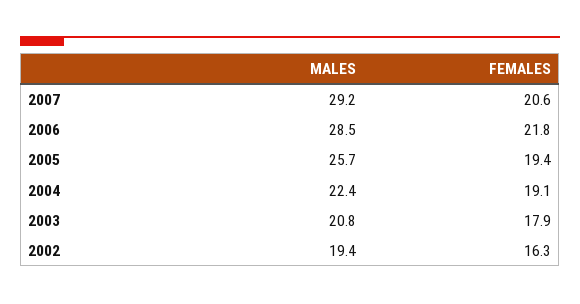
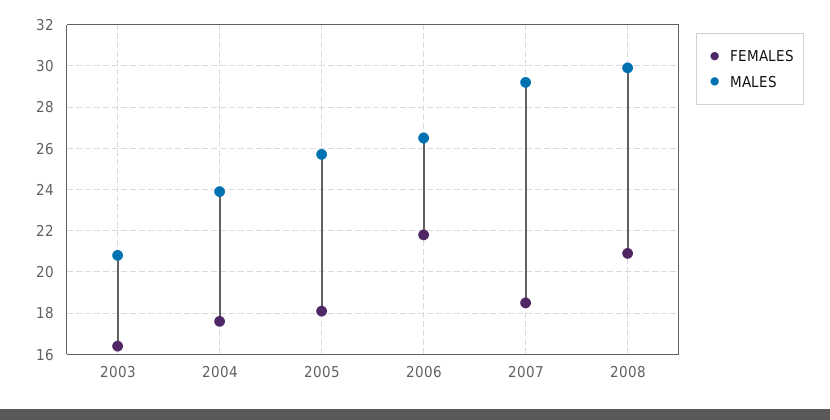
FEMALES, 2007: 20.6 -> 18.5
MALES, 2006: 28.5 -> 26.5
FEMALES, 2005: 19.4 -> 18
MALES, 2004: 22.4 -> 24
FEMALES, 2004: 19.1 -> 17.5
FEMALES, 2003: 17.9 -> 16.5
MALES, 2002: 19.4 -> none
FEMALES, 2002: 16.3 -> none
FEMALES, 2008: none -> 21
MALES, 2008: none -> 30

